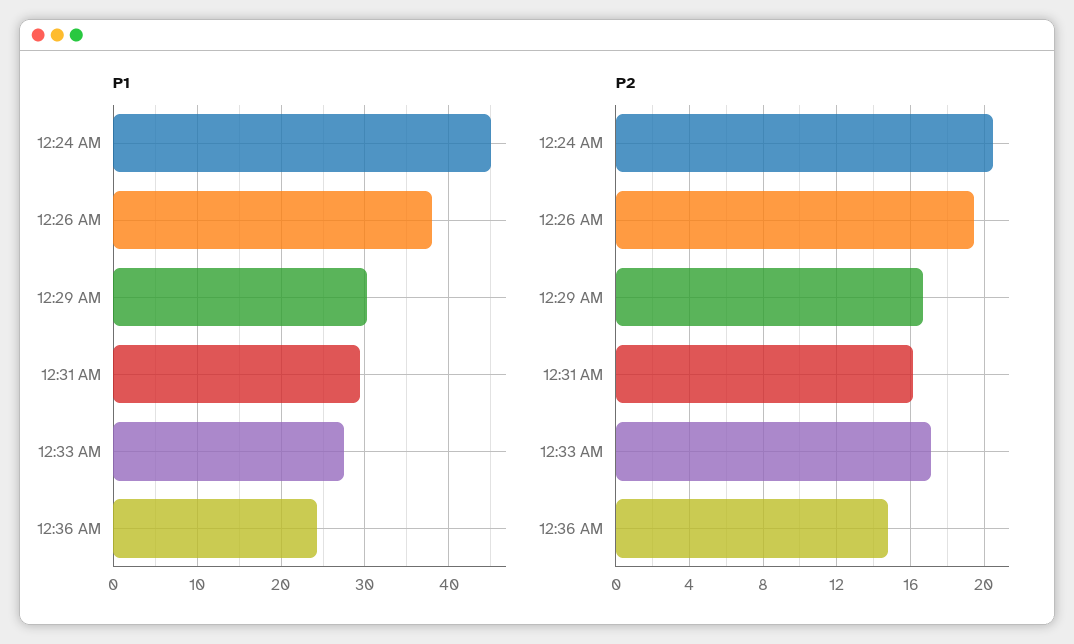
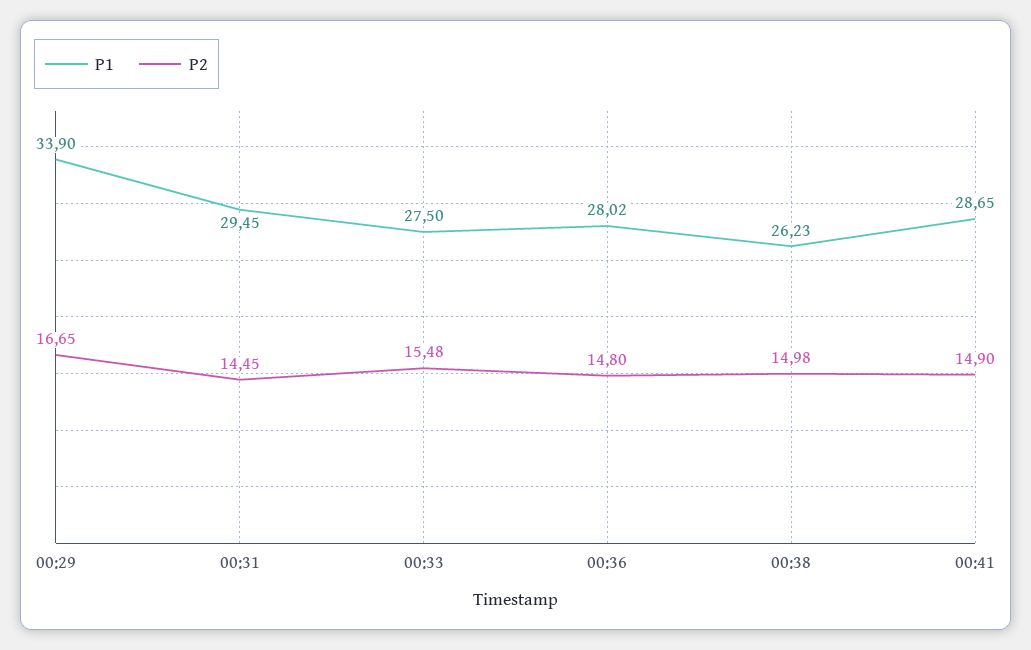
P1, 12:24 AM: 45 -> none
P1, 12:26 AM: 38 -> none
P1, 12:29 AM: 30 -> 33.9
P1, 12:36 AM: 24 -> 28.02
P2, 12:24 AM: 20.5 -> none
P2, 12:26 AM: 19.5 -> none
P2, 12:31 AM: 16 -> 14.45
P2, 12:33 AM: 17 -> 15.48
P1, 00:38: none -> 26.23
P2, 00:38: none -> 14.98
P1, 00:41: none -> 28.65
P2, 00:41: none -> 14.9

